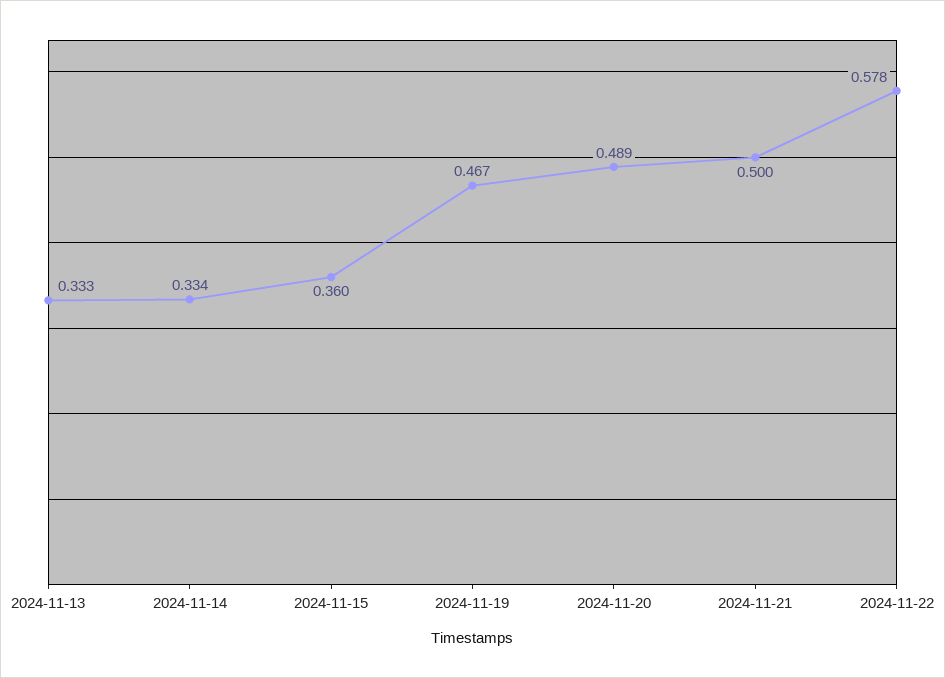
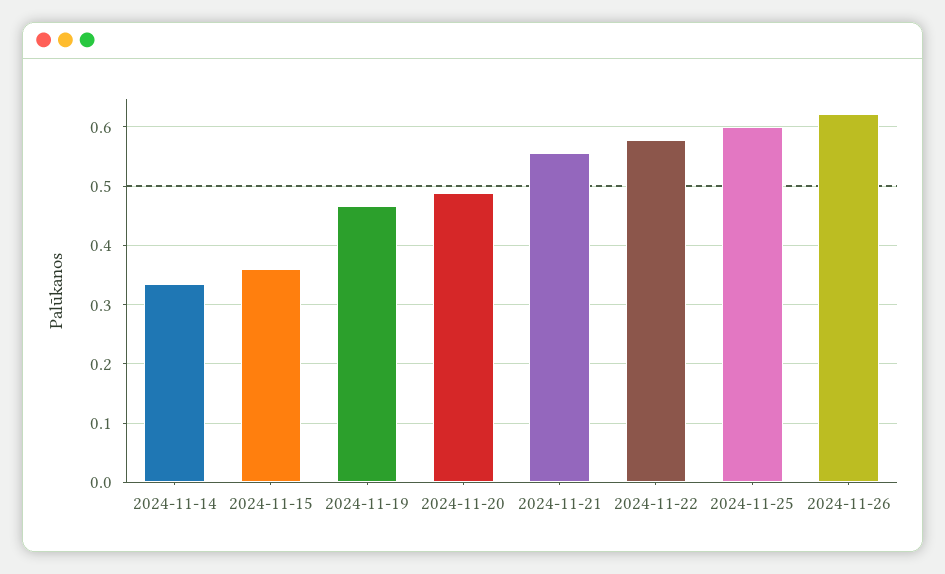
2024-11-13: 0.333 -> none
2024-11-21: 0.5 -> 0.56
2024-11-25: none -> 0.6
2024-11-26: none -> 0.62

